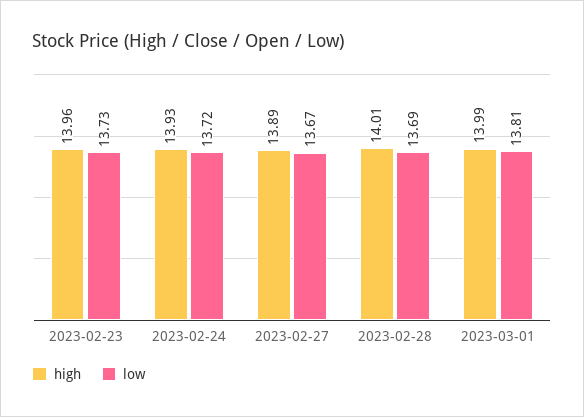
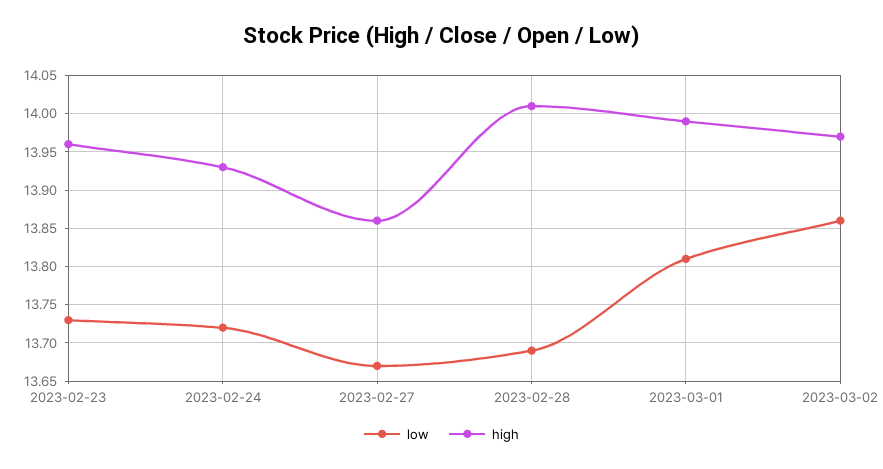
high, 2023-02-27: 13.89 -> 13.86
low, 2023-03-02: none -> 13.86
high, 2023-03-02: none -> 13.97

